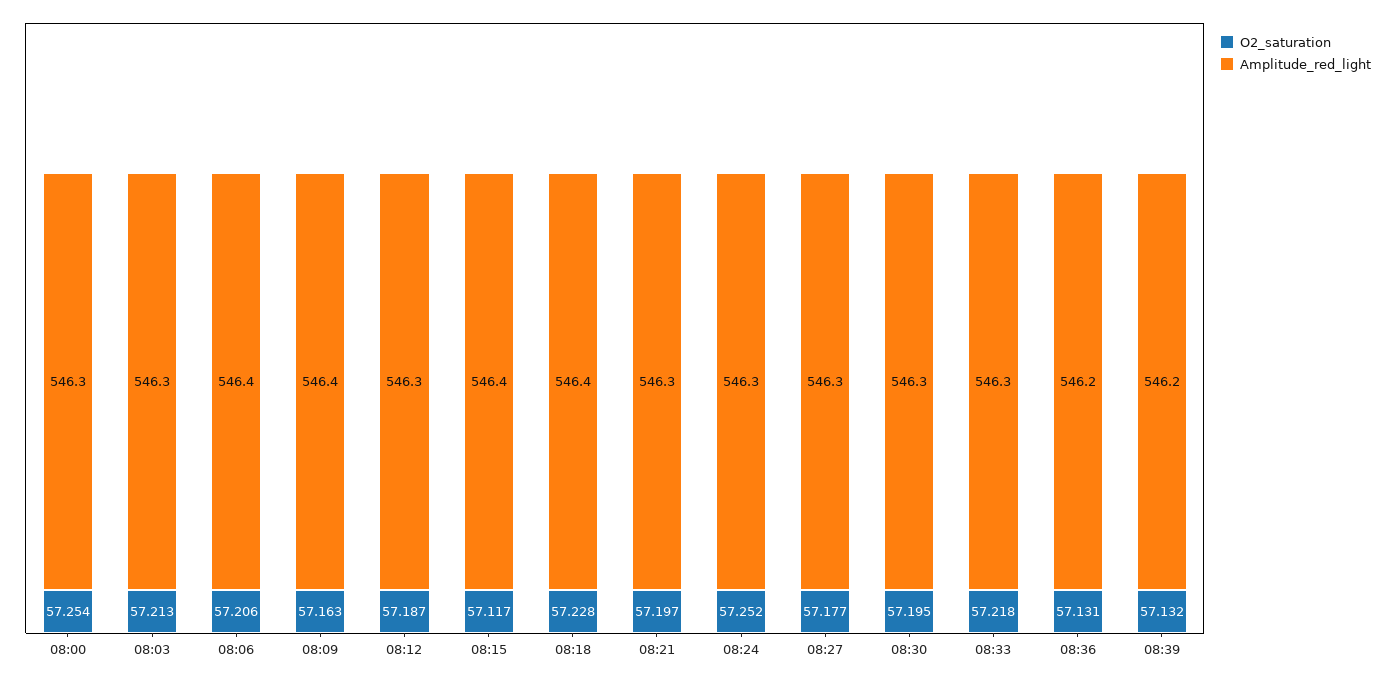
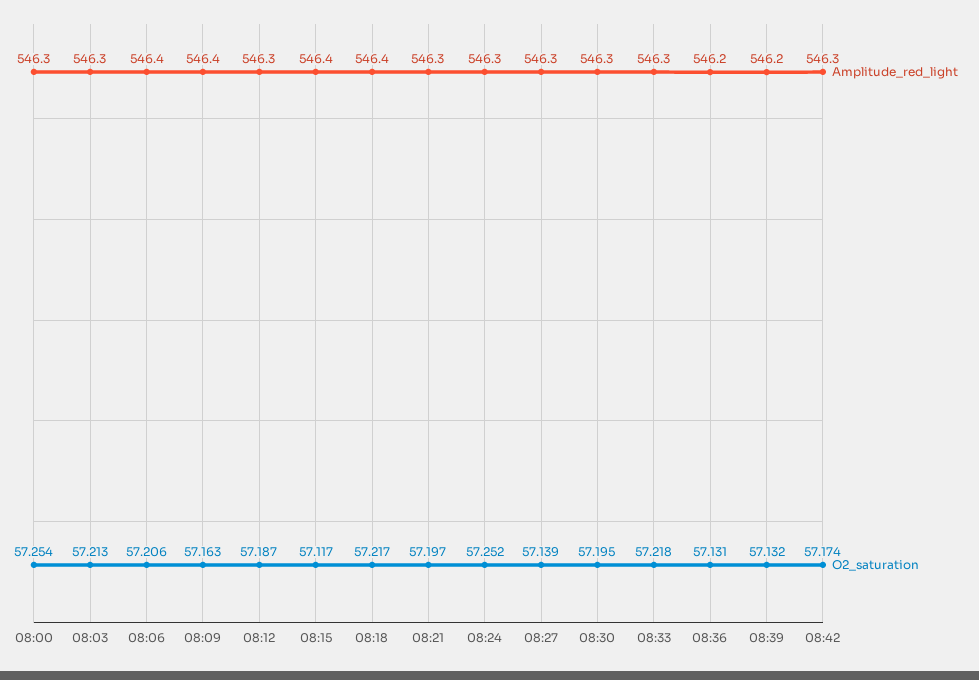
O2_saturation, 08:18: 57.228 -> 57.217
O2_saturation, 08:27: 57.177 -> 57.139
Amplitude_red_light, 08:42: none -> 546.3
O2_saturation, 08:42: none -> 57.174

